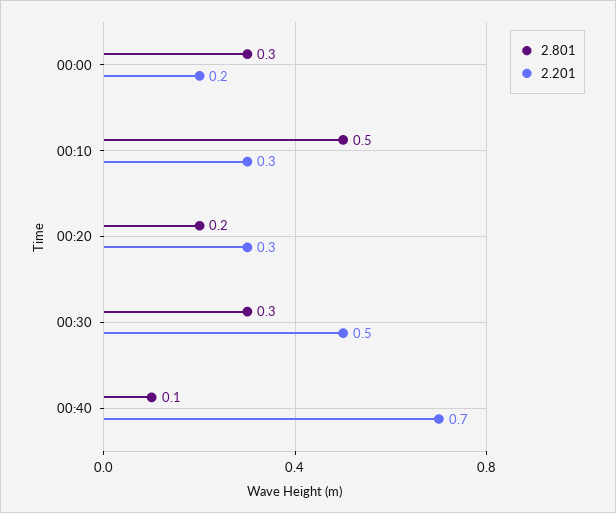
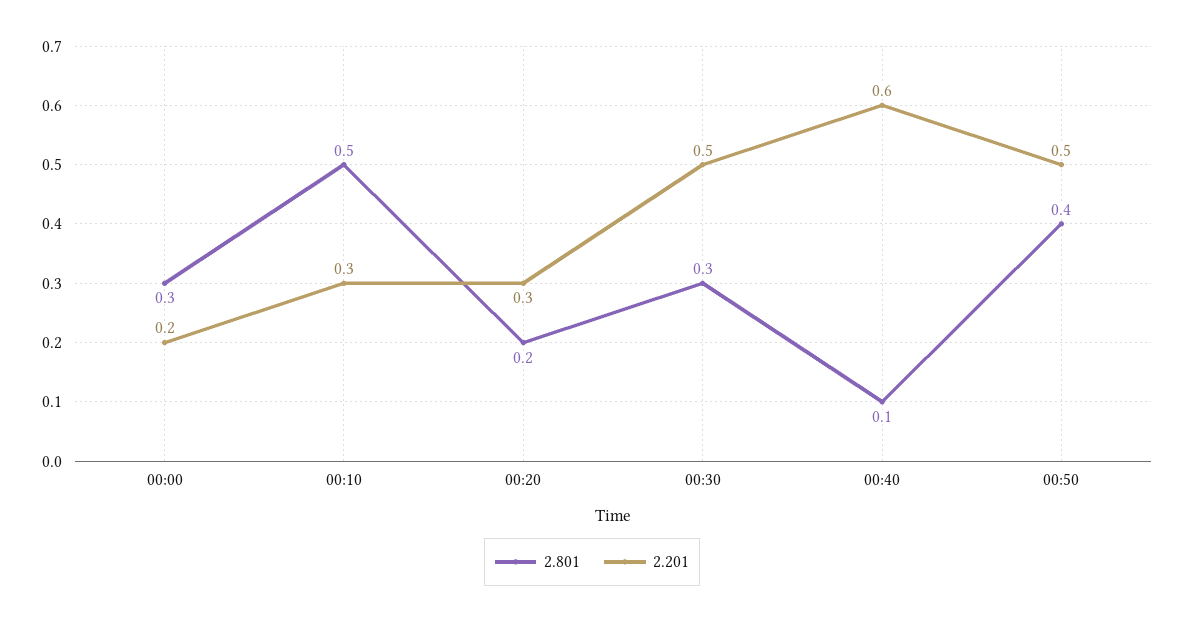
2.201, 00:40: 0.7 -> 0.6
2.801, 00:50: none -> 0.4
2.201, 00:50: none -> 0.5

